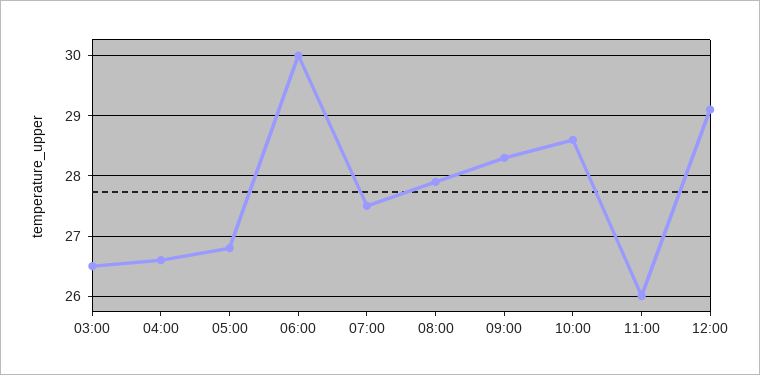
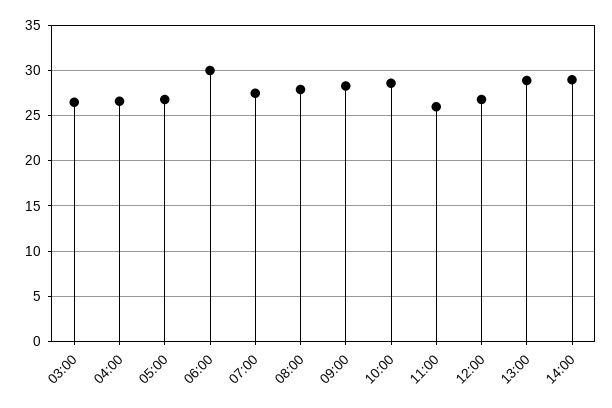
12:00: 29.1 -> 27
13:00: none -> 29
14:00: none -> 29

